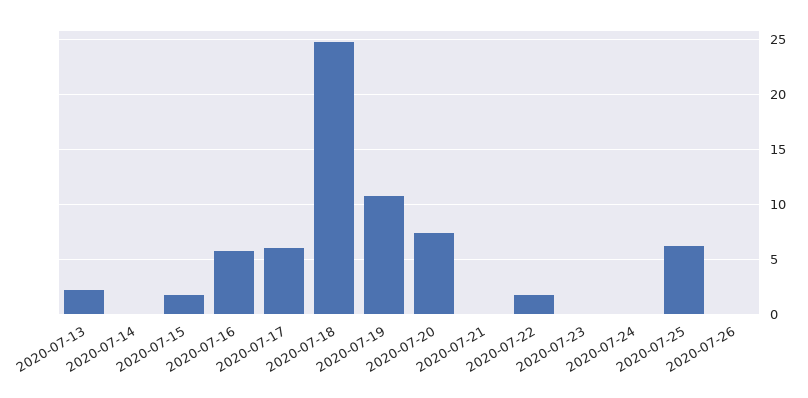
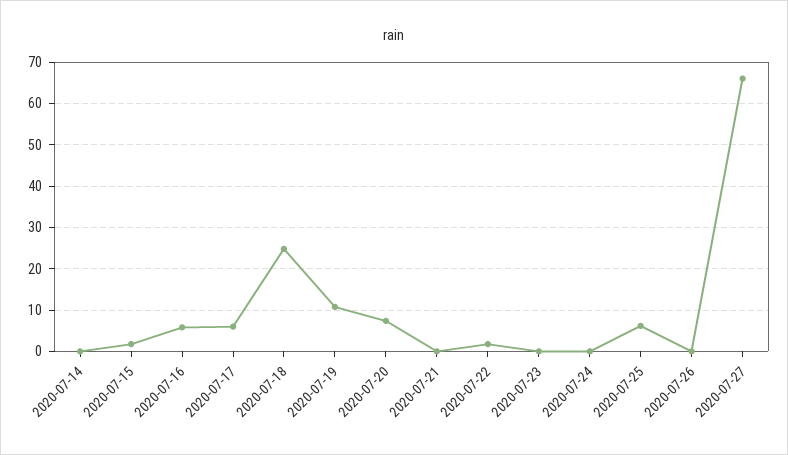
2020-07-13: 2 -> none
2020-07-27: none -> 66

